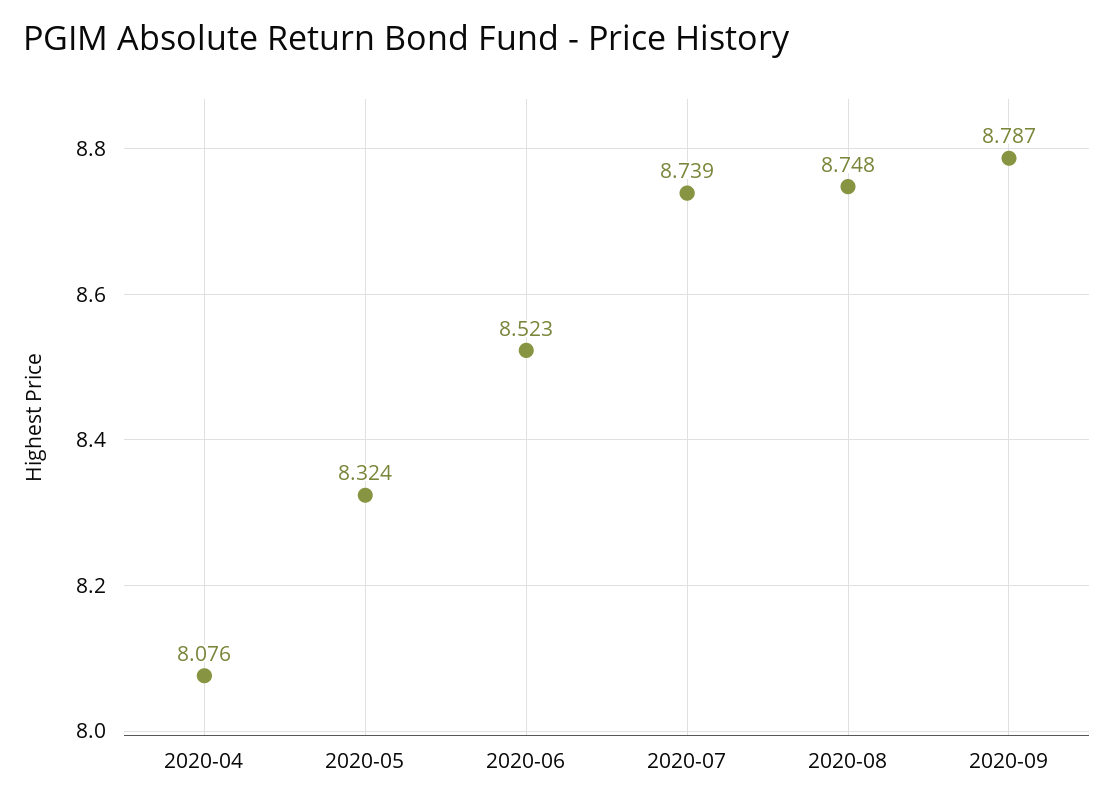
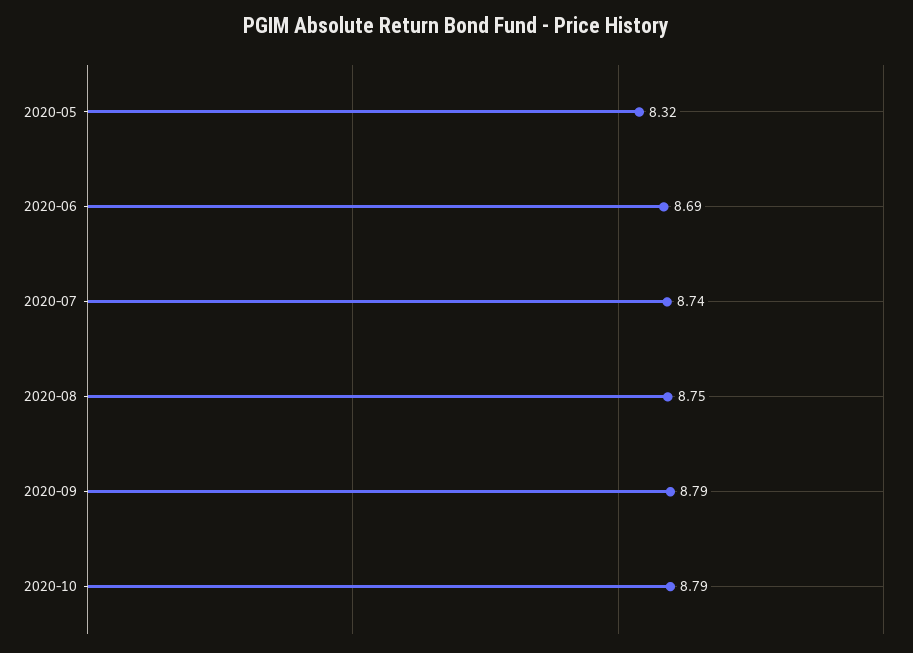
2020-04: 8.076 -> none
2020-06: 8.523 -> 8.69
2020-10: none -> 8.79

